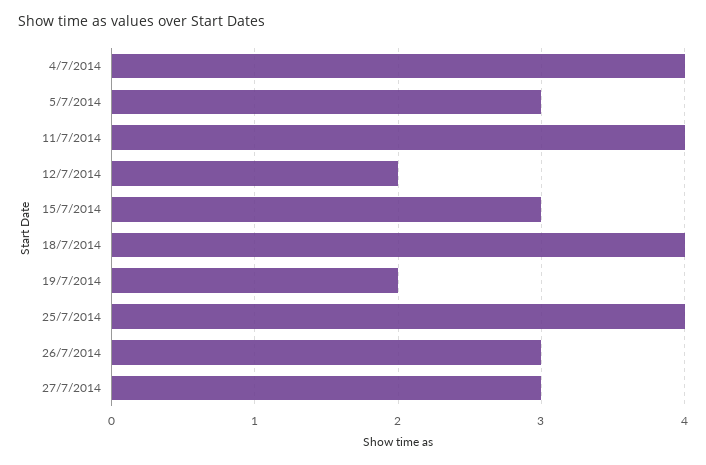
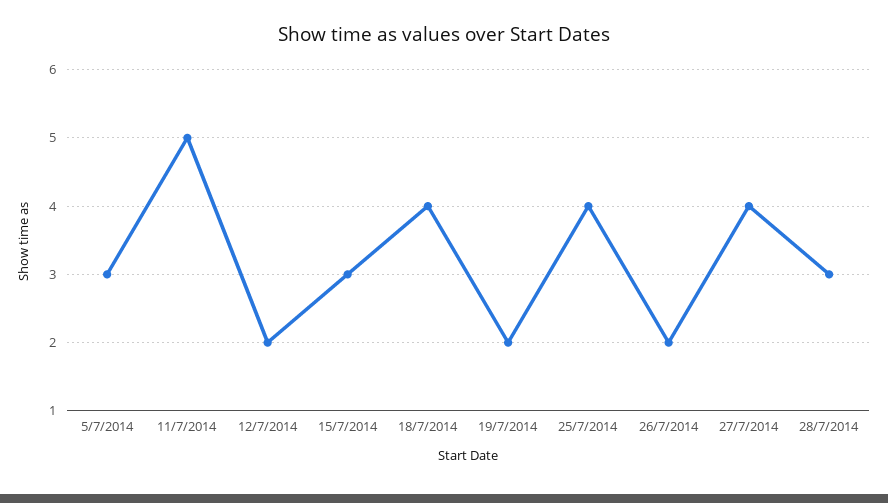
4/7/2014: 4 -> none
11/7/2014: 4 -> 5
26/7/2014: 3 -> 2
27/7/2014: 3 -> 4
28/7/2014: none -> 3

